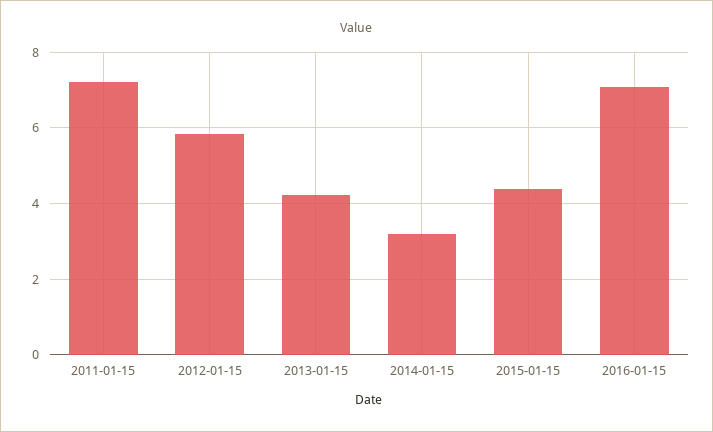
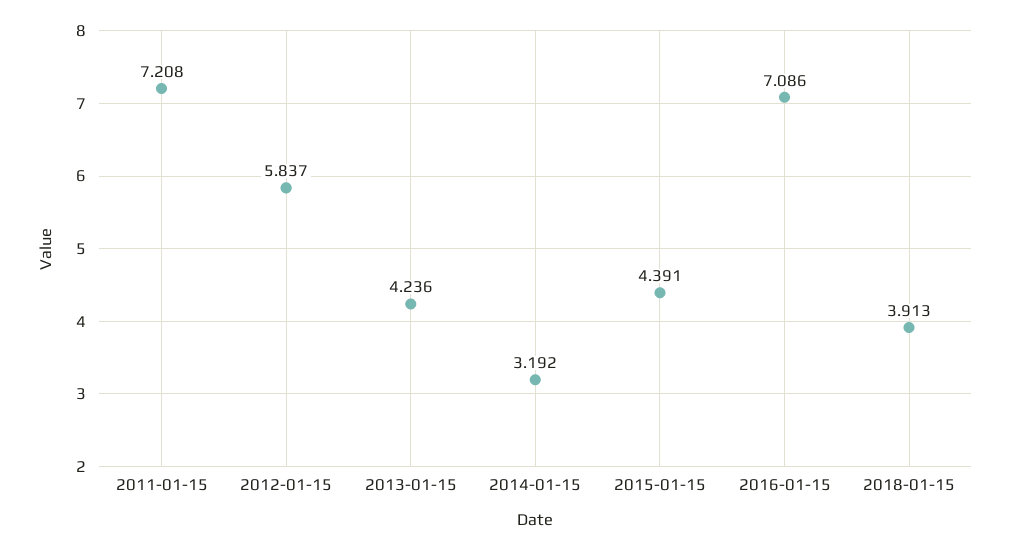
2018-01-15: none -> 3.913

